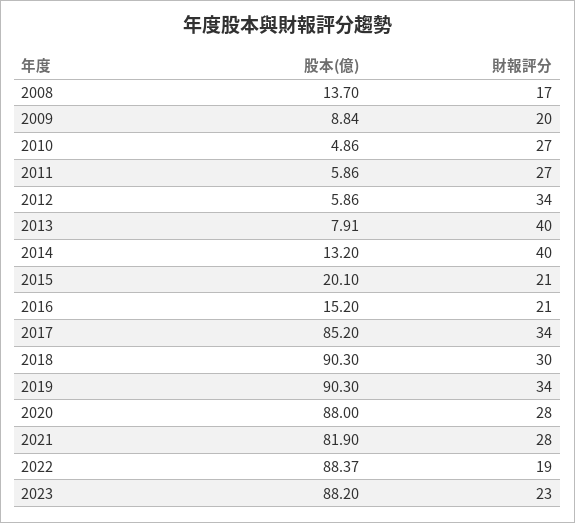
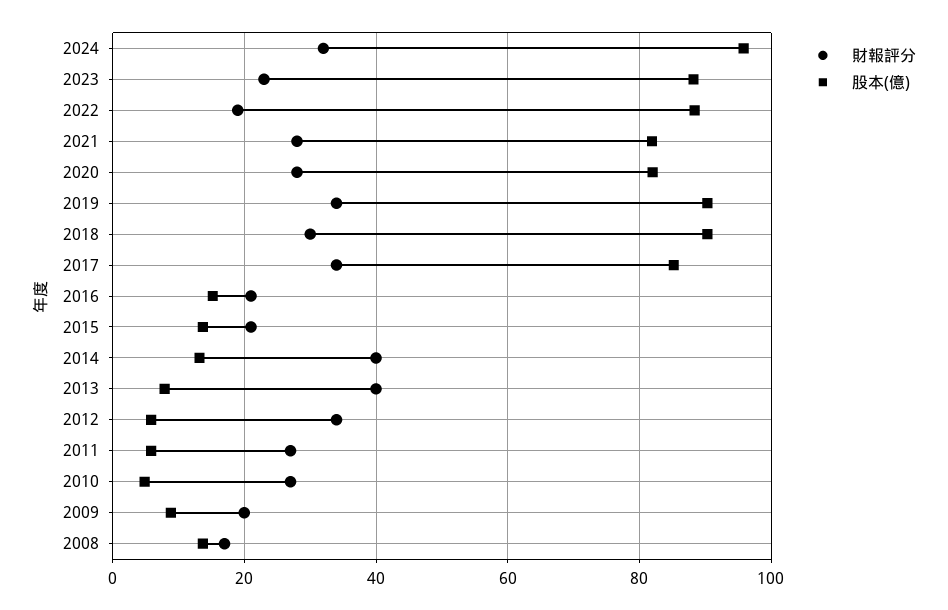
股本(億), 2015: 20.1 -> 14
股本(億), 2020: 88 -> 82
財報評分, 2024: none -> 32
股本(億), 2024: none -> 96

